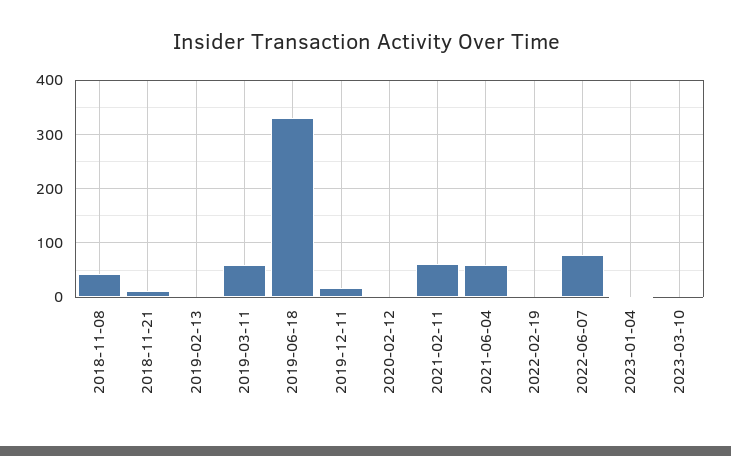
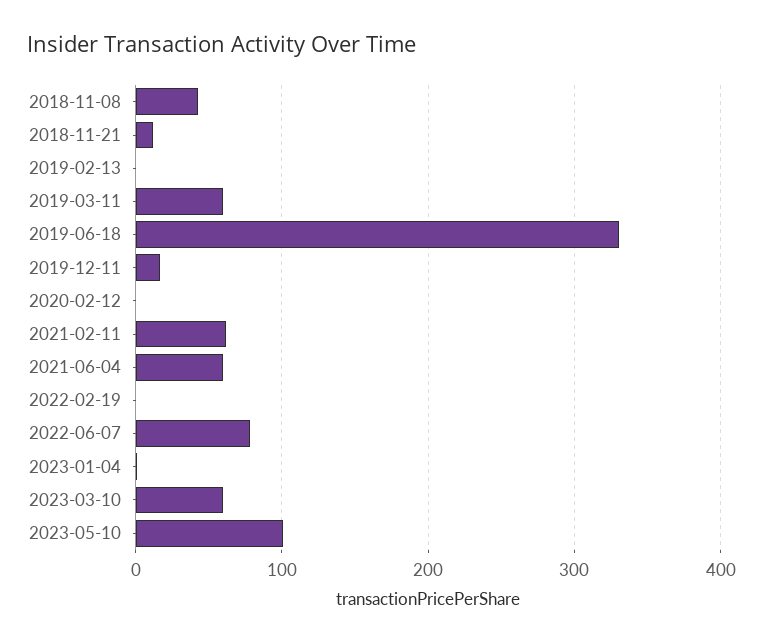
2023-03-10: 0 -> 60
2023-05-10: none -> 100

